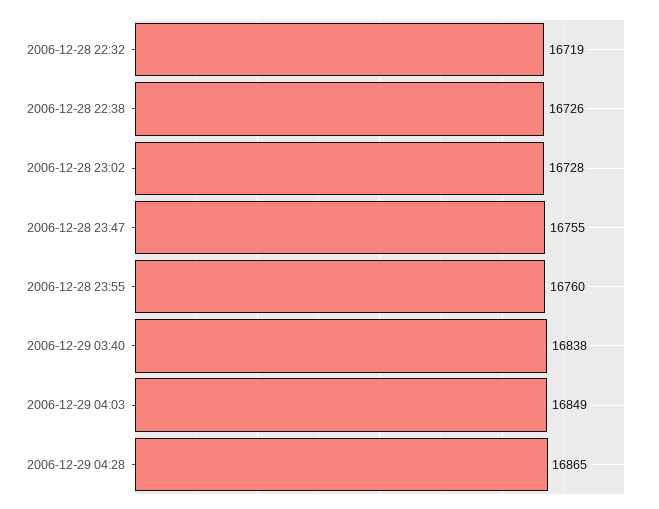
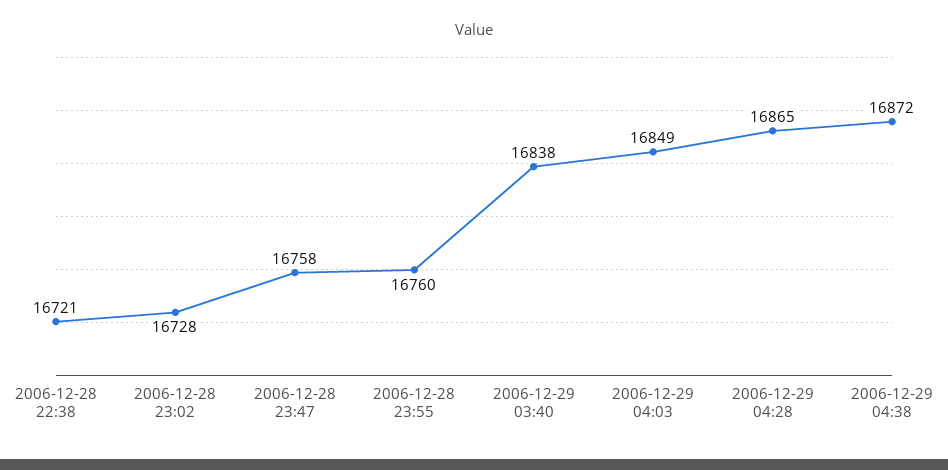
2006-12-28 22:32: 16719 -> none
2006-12-28 22:38: 16726 -> 16721
2006-12-28 23:47: 16755 -> 16758
2006-12-29 04:38: none -> 16872

